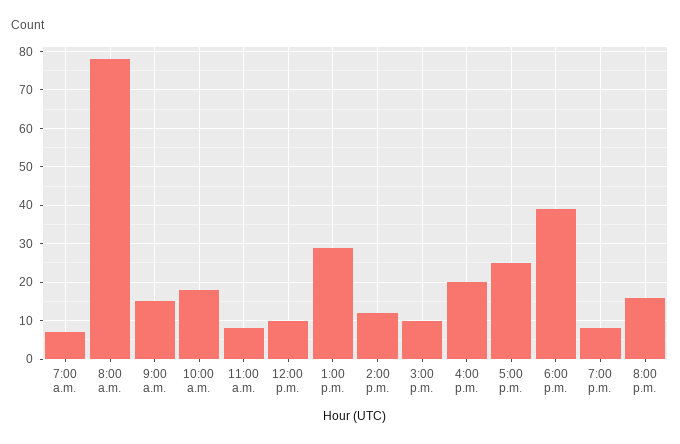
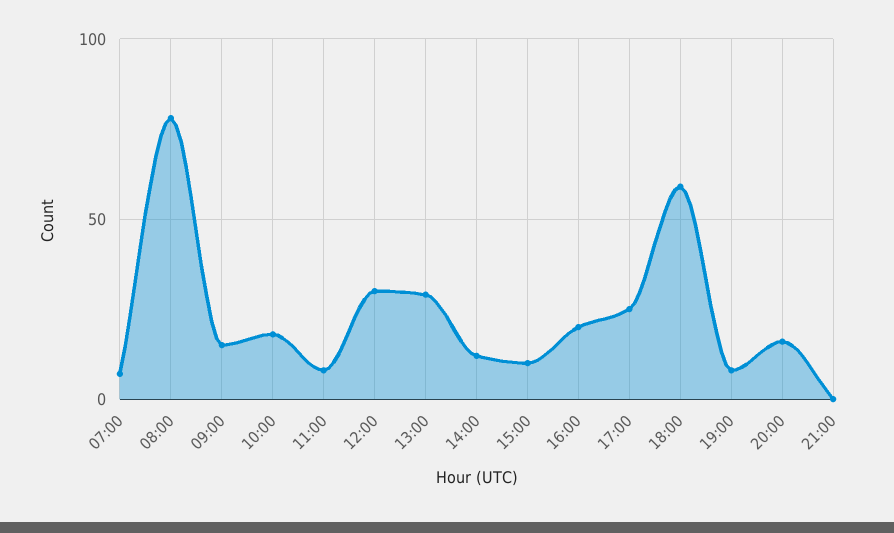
12:00 p.m.: 10 -> 30
6:00 p.m.: 40 -> 60
21:00: none -> 0

